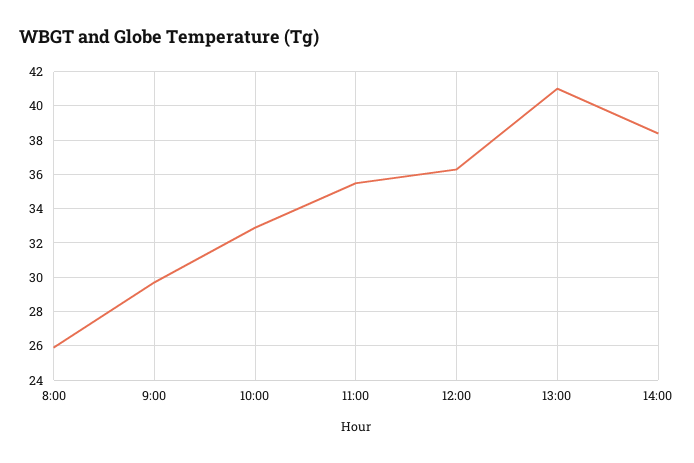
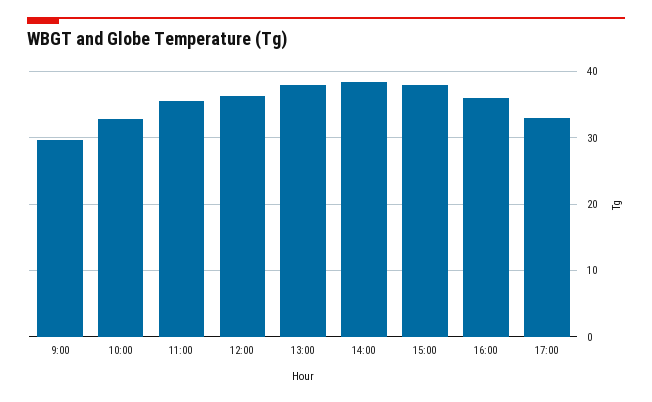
8:00: 26 -> none
13:00: 41 -> 38
15:00: none -> 38
16:00: none -> 36
17:00: none -> 33

